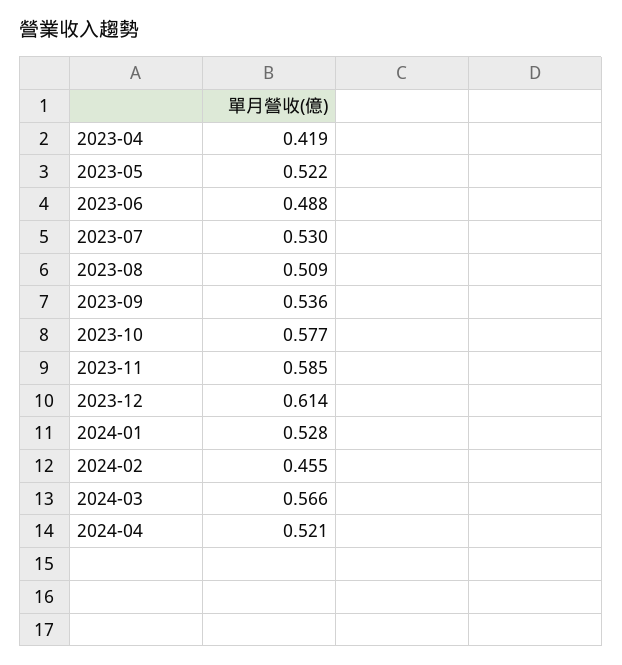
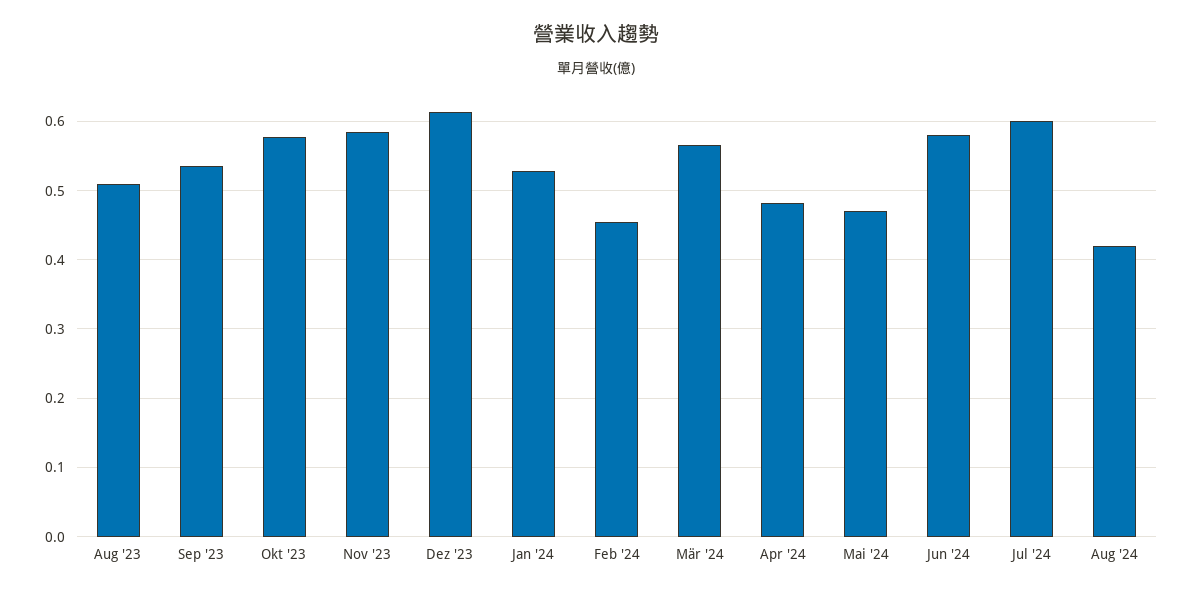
2023-04: 0.419 -> none
2023-05: 0.522 -> none
2023-06: 0.488 -> none
2023-07: 0.53 -> none
2024-04: 0.521 -> 0.48
Mai '24: none -> 0.47
Jun '24: none -> 0.58
Jul '24: none -> 0.6
Aug '24: none -> 0.42

